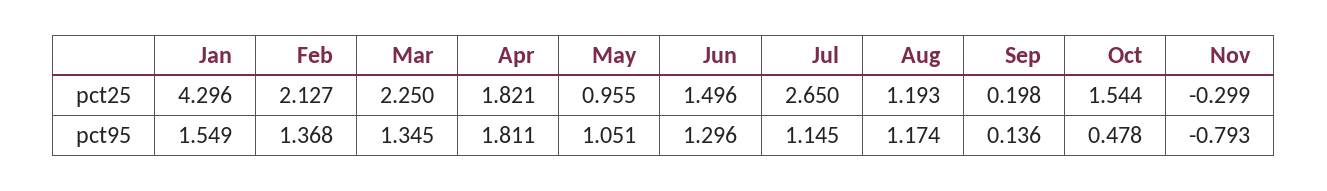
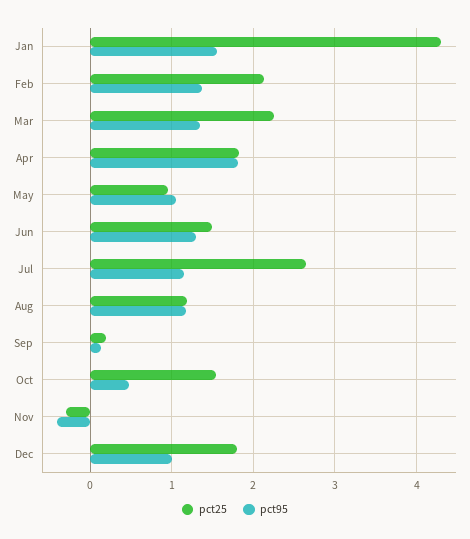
pct95, Nov: -0.793 -> -0.4
pct25, Dec: none -> 1.8
pct95, Dec: none -> 1

